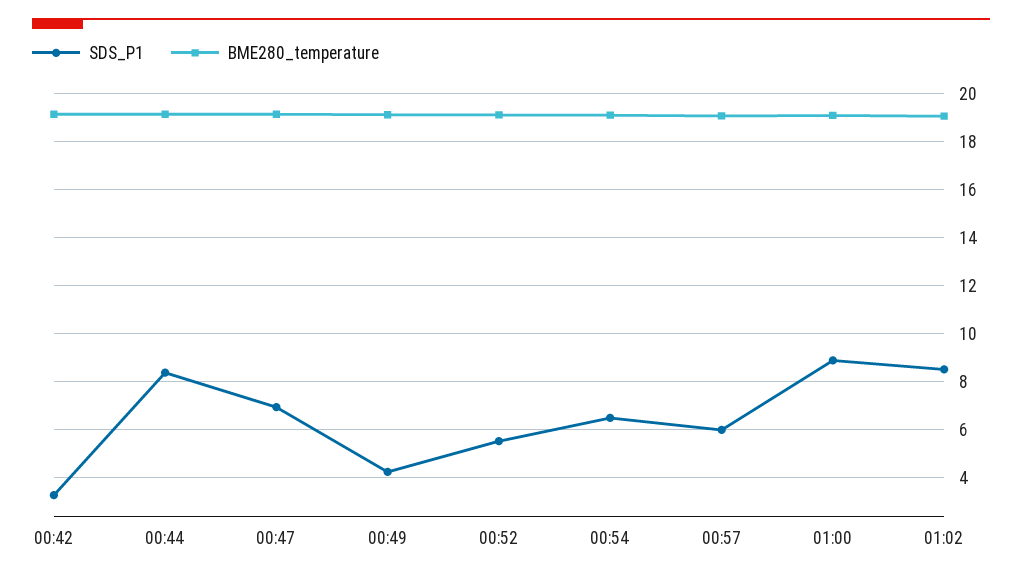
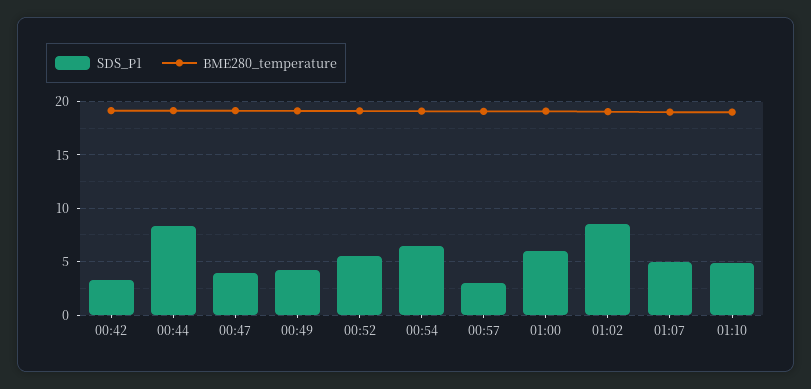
SDS_P1, 00:47: 7 -> 4
SDS_P1, 00:57: 6 -> 3
SDS_P1, 01:00: 9 -> 6
SDS_P1, 01:07: none -> 5
BME280_temperature, 01:07: none -> 19
SDS_P1, 01:10: none -> 5
BME280_temperature, 01:10: none -> 19

